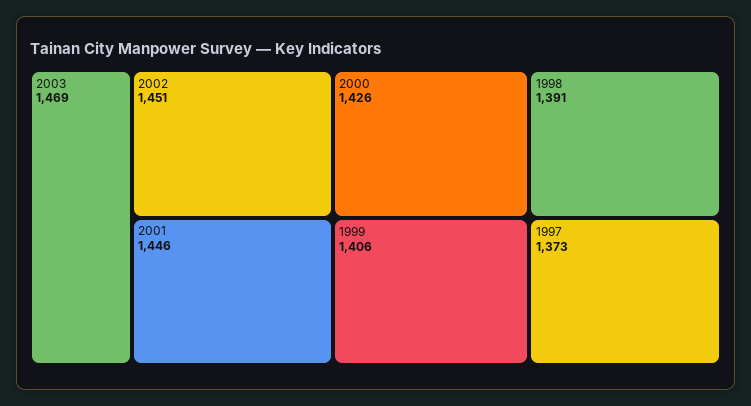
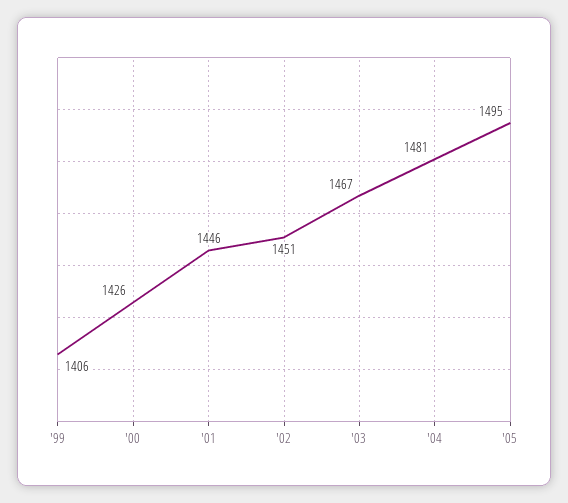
2003: 1469 -> 1467
1998: 1391 -> none
1997: 1373 -> none
'04: none -> 1481
'05: none -> 1495

